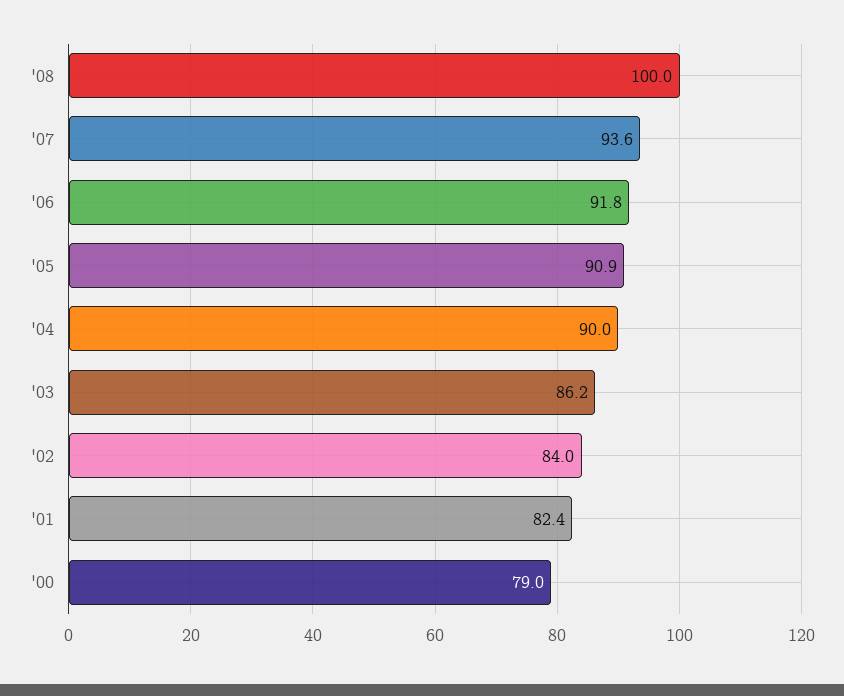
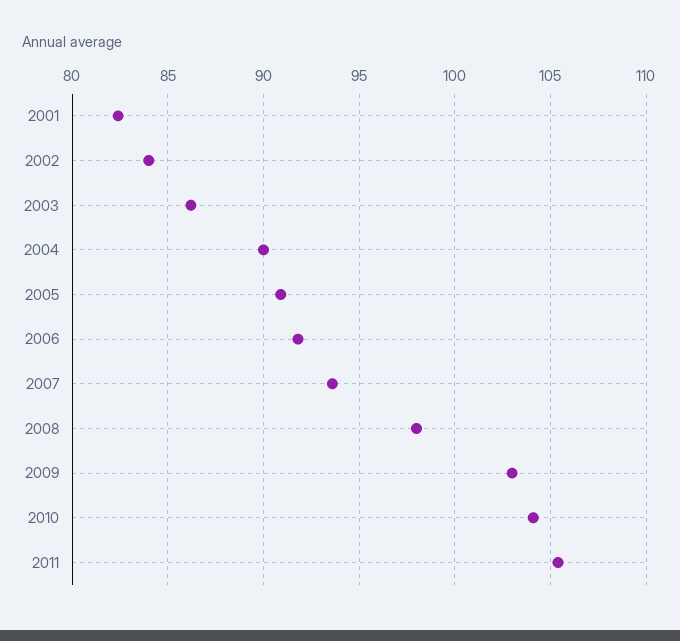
'08: 100 -> 98
'00: 79 -> none
2009: none -> 103
2010: none -> 104
2011: none -> 105.5

